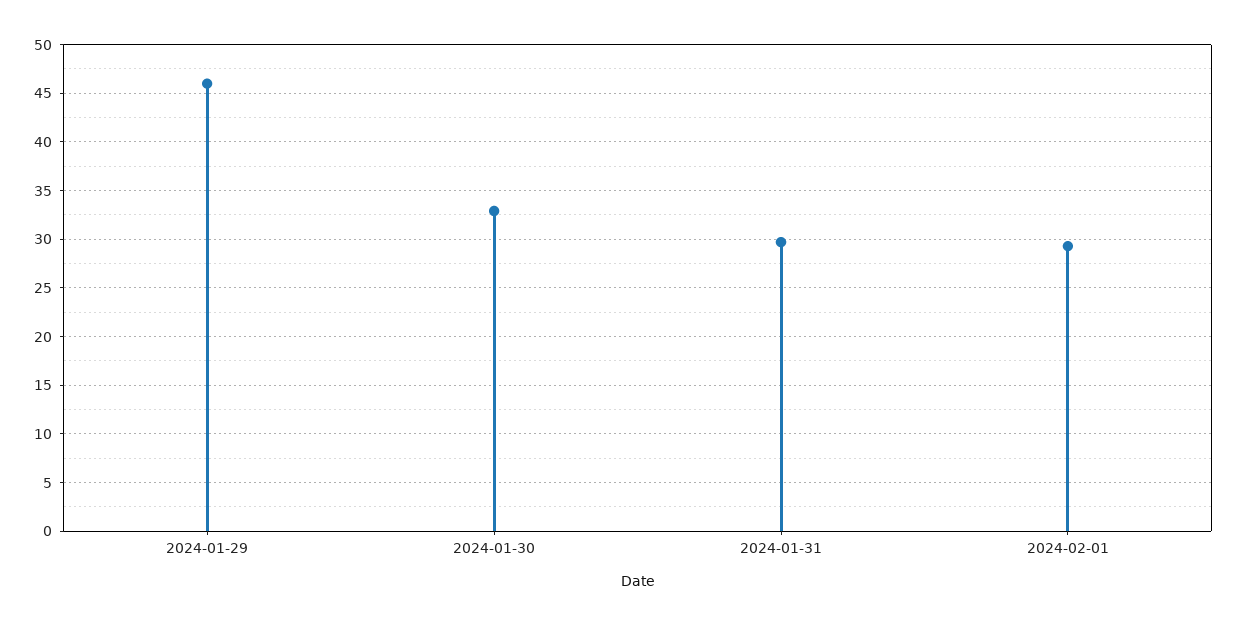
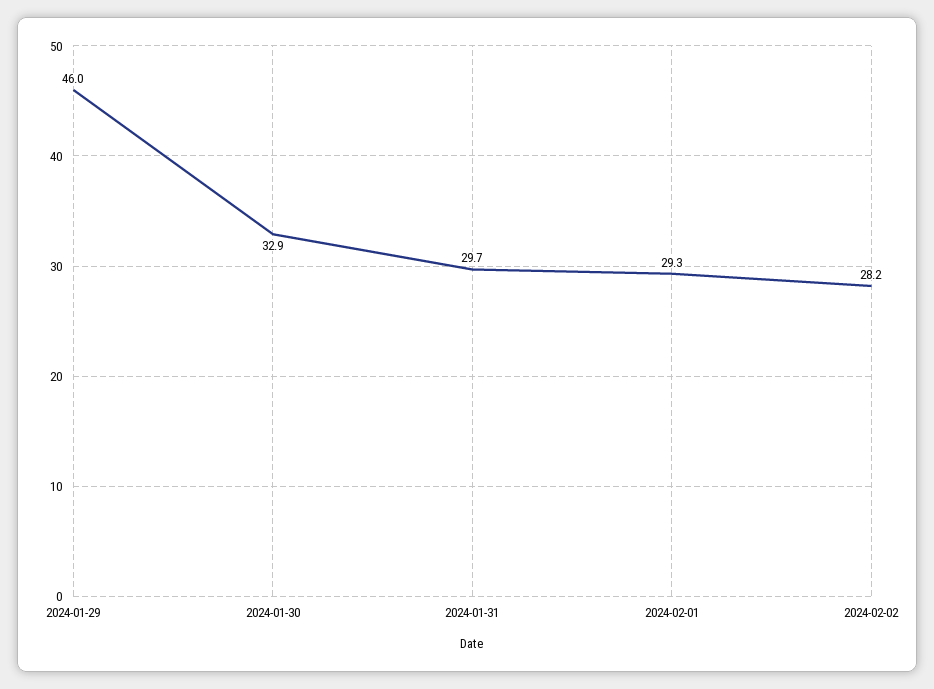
2024-02-02: none -> 28.2

